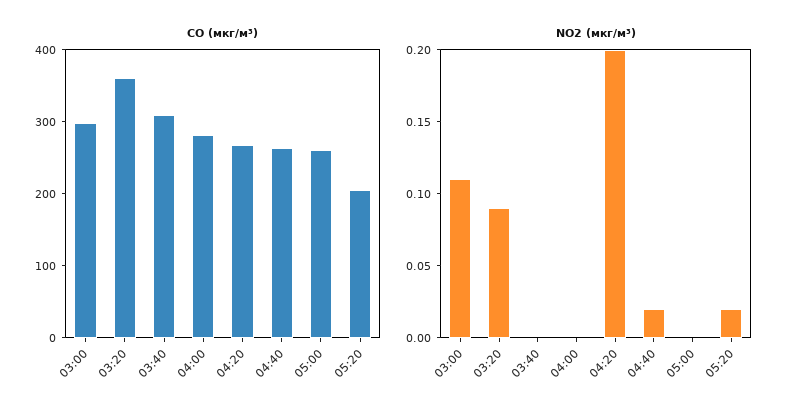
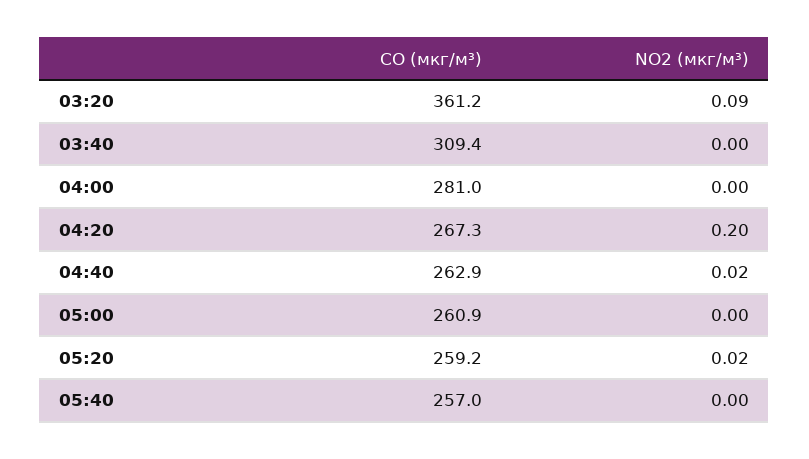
CO (мкг/м³), 03:00: 300 -> none
CO (мкг/м³), 05:20: 200 -> 259.2
NO2 (мкг/м³), 03:00: 0.11 -> none
CO (мкг/м³), 05:40: none -> 257
NO2 (мкг/м³), 05:40: none -> 0

